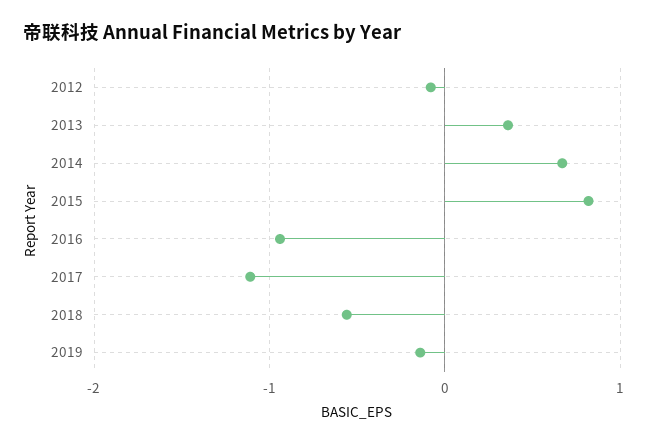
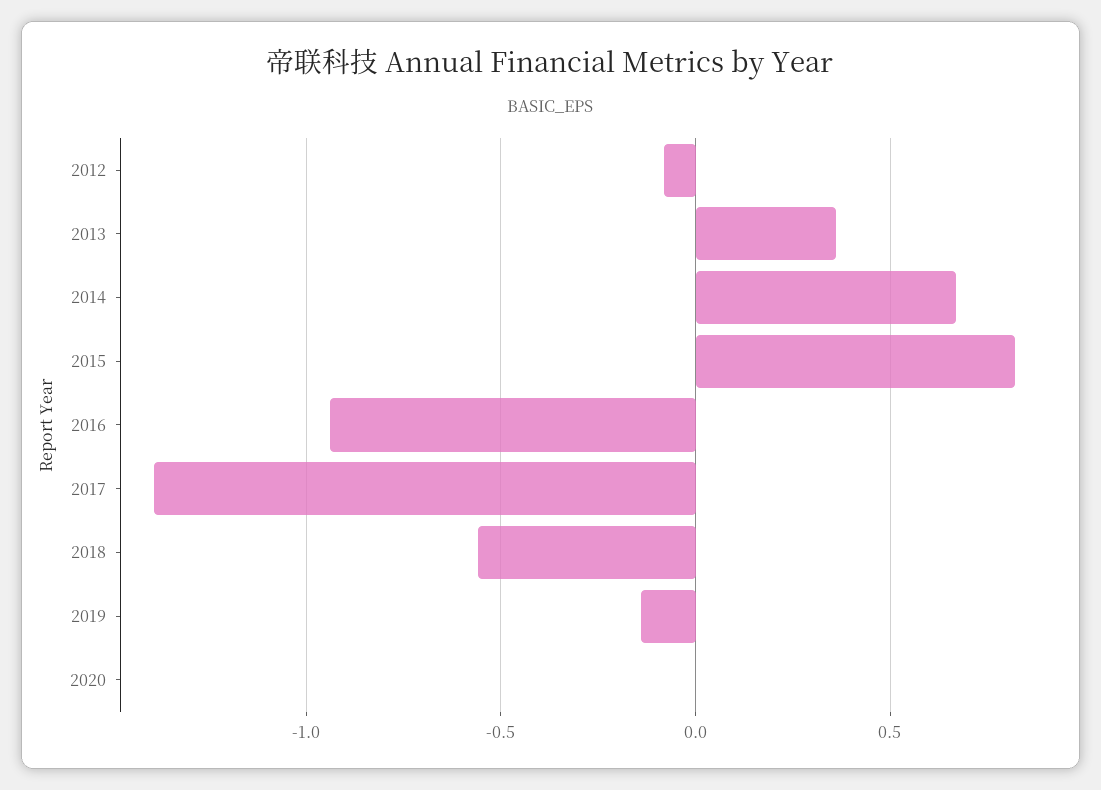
2017: -1.1 -> -1.4
2020: none -> 0

